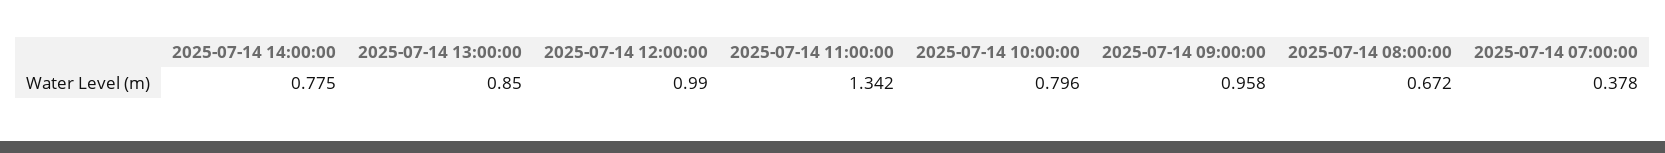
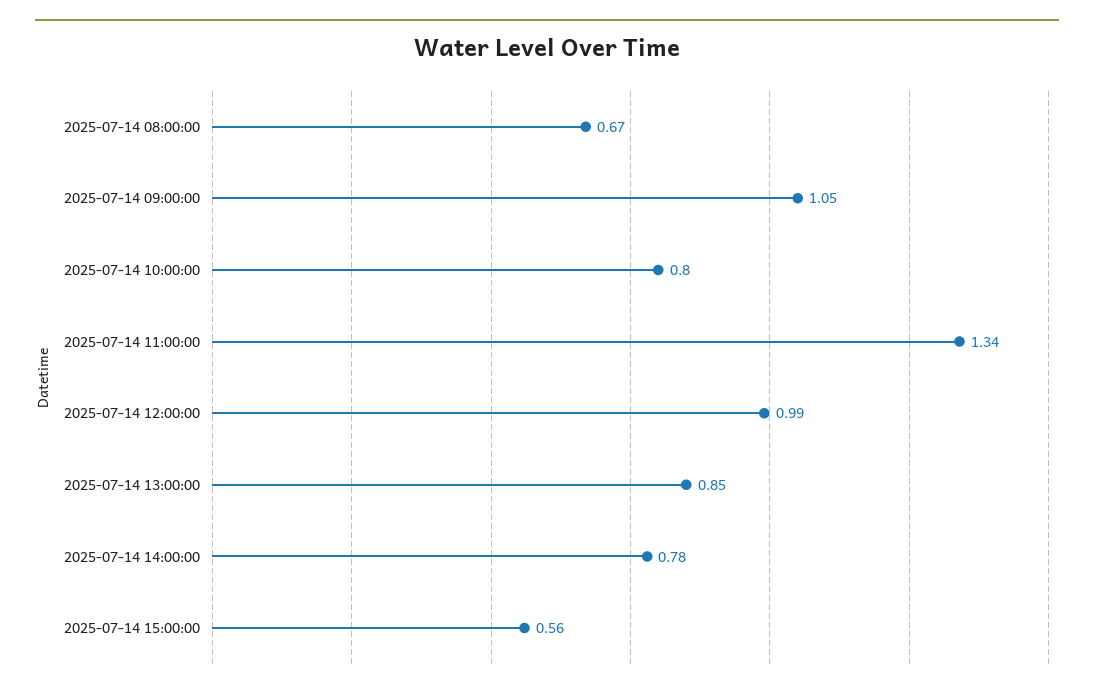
2025-07-14 09:00:00: 0.958 -> 1.05
2025-07-14 07:00:00: 0.378 -> none
2025-07-14 15:00:00: none -> 0.56

